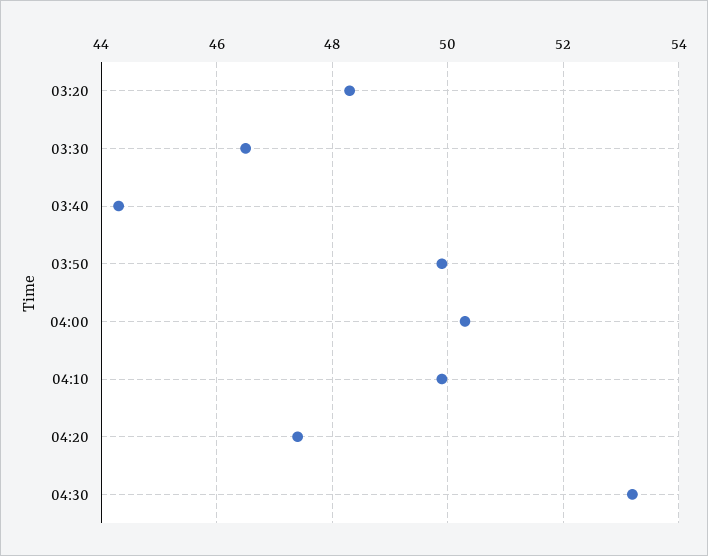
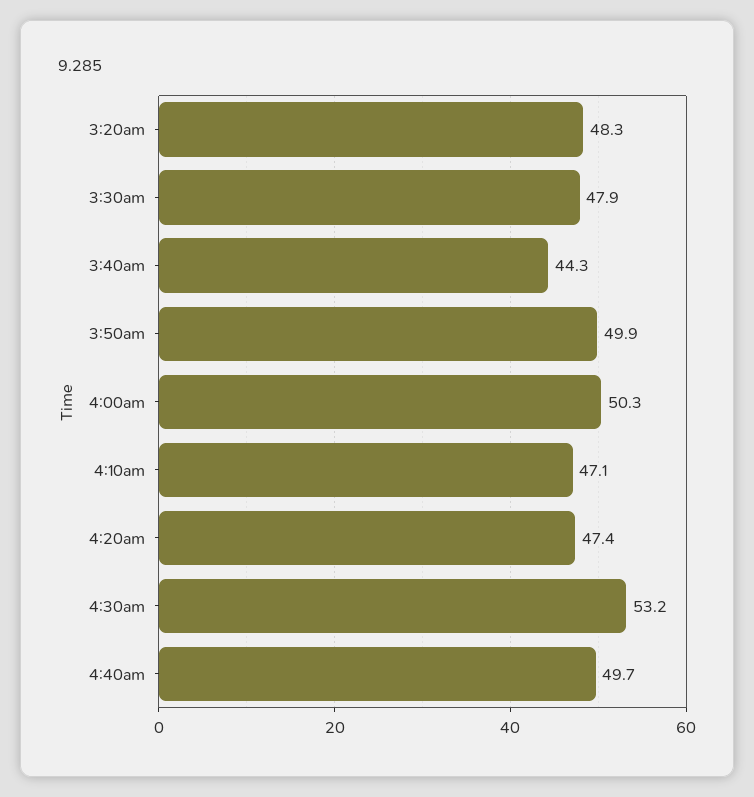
03:30: 46.5 -> 47.9
04:10: 50 -> 47.1
4:40am: none -> 49.7

